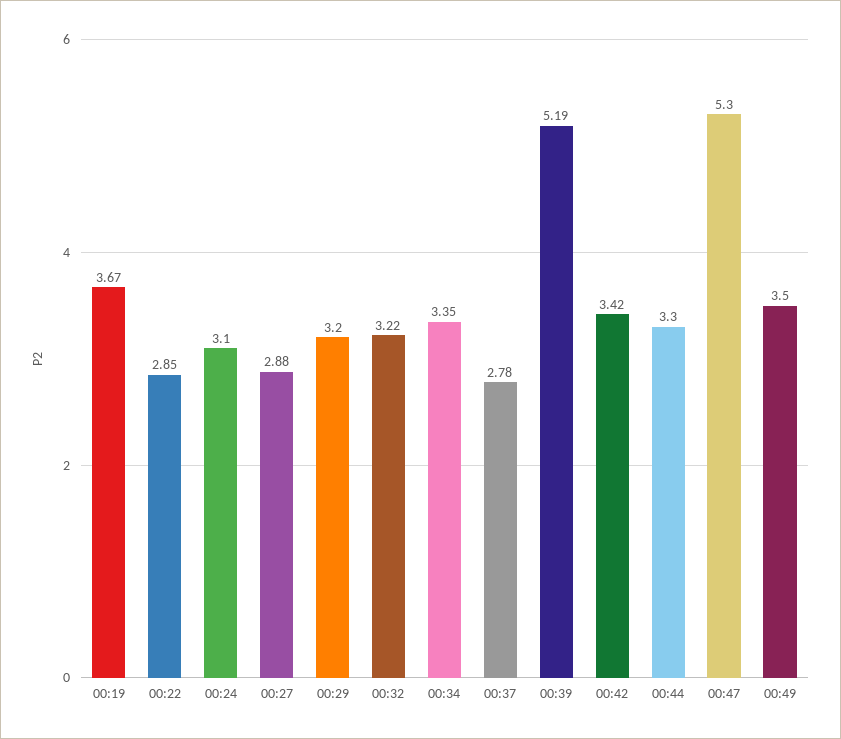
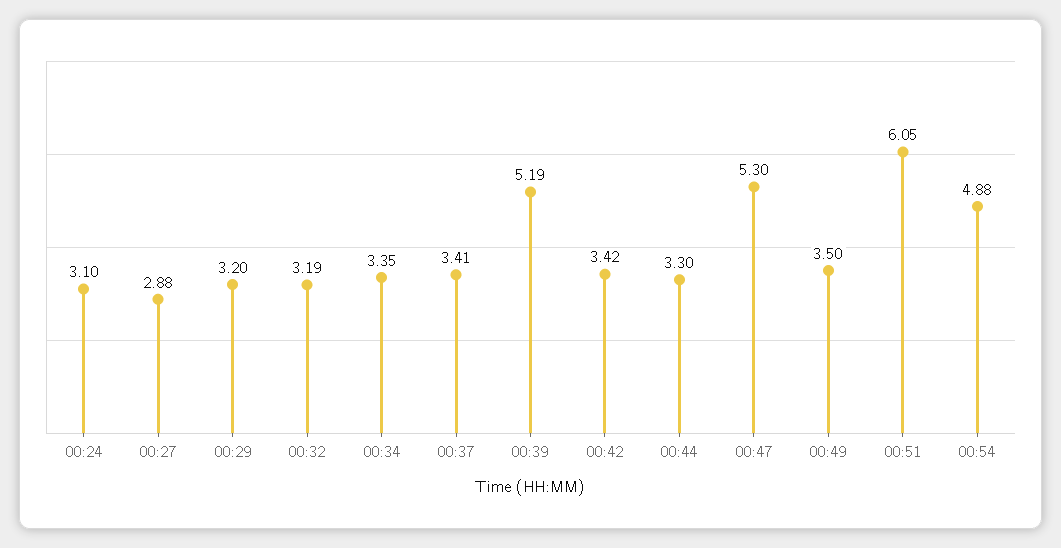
00:19: 3.67 -> none
00:22: 2.85 -> none
00:32: 3.22 -> 3.19
00:37: 2.78 -> 3.41
00:51: none -> 6.05
00:54: none -> 4.88

